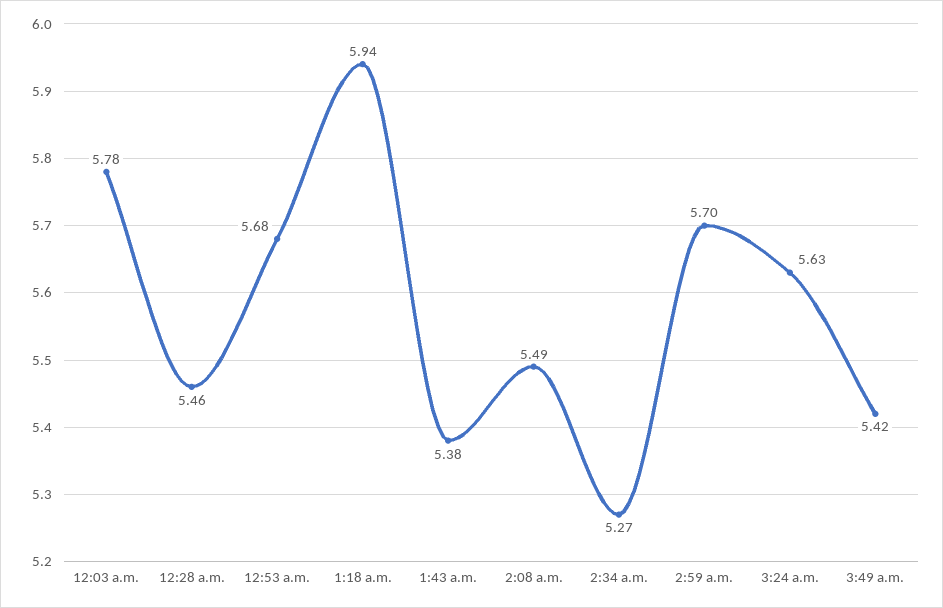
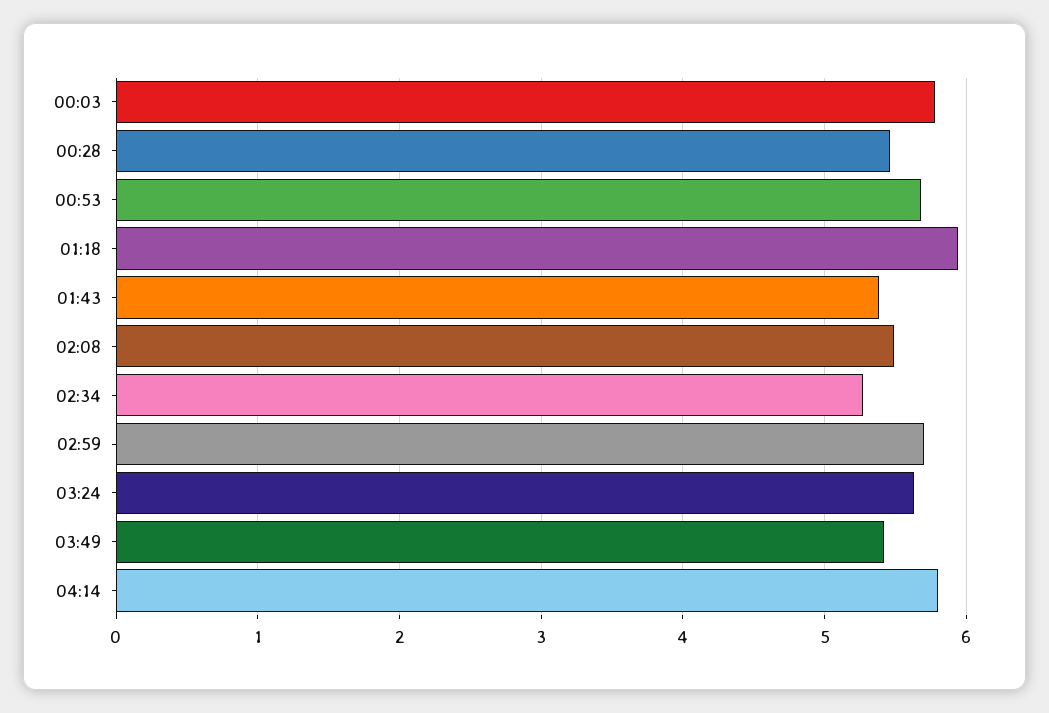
04:14: none -> 5.8

